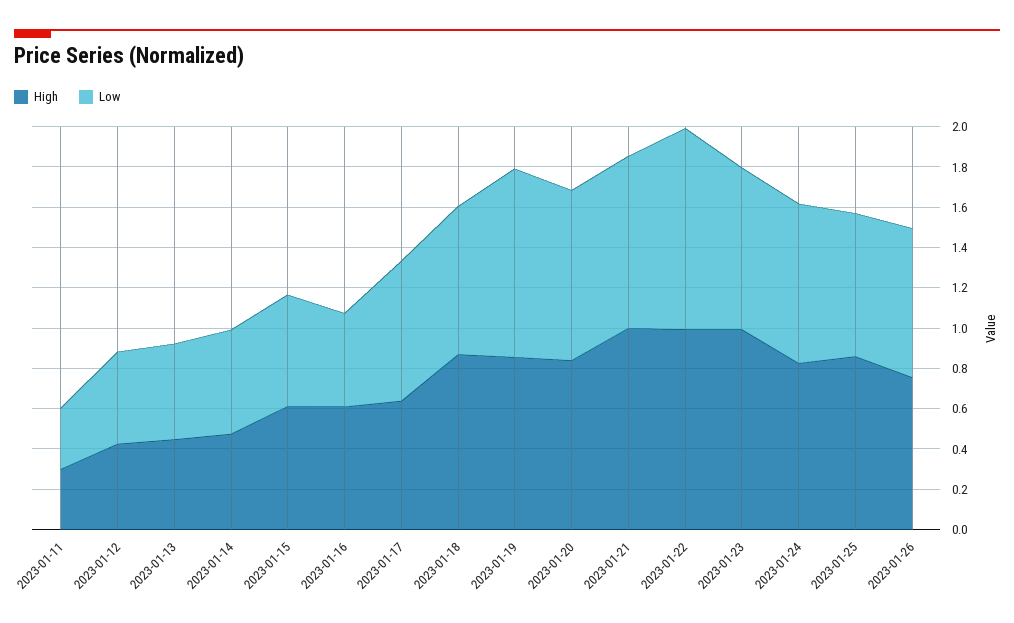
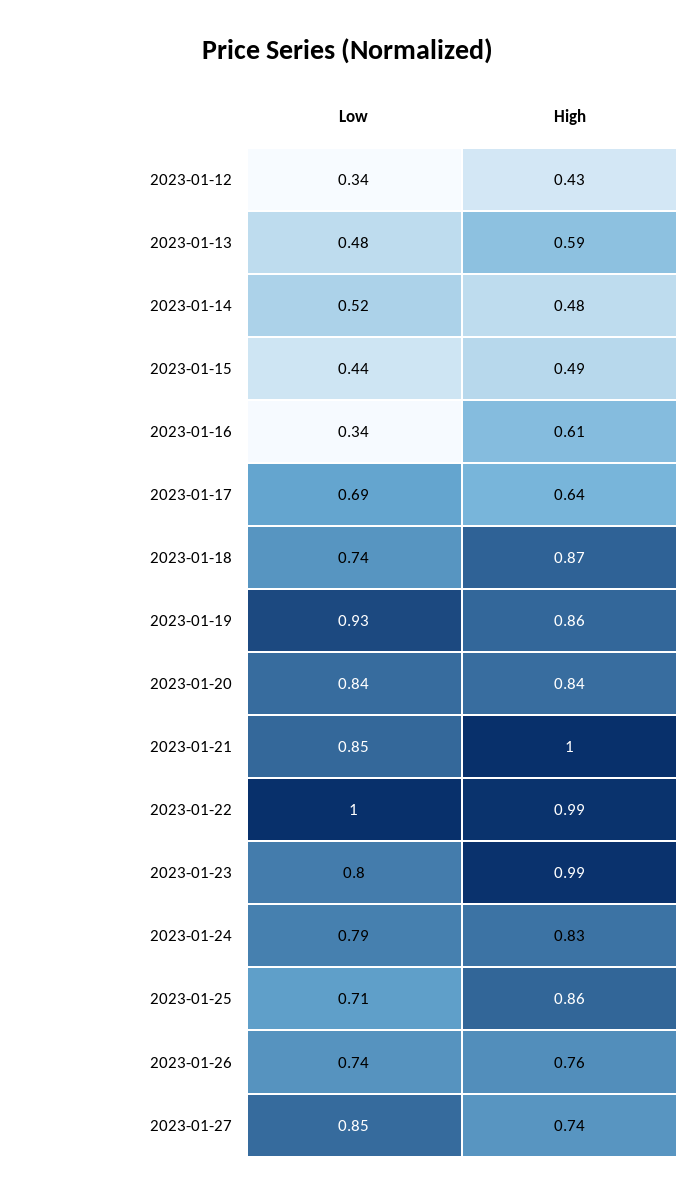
High, 2023-01-11: 0.3 -> none
Low, 2023-01-11: 0.3 -> none
Low, 2023-01-12: 0.45 -> 0.34
High, 2023-01-13: 0.45 -> 0.59
High, 2023-01-15: 0.6 -> 0.49
Low, 2023-01-15: 0.55 -> 0.44
Low, 2023-01-16: 0.45 -> 0.34
Low, 2023-01-27: none -> 0.85
High, 2023-01-27: none -> 0.74

